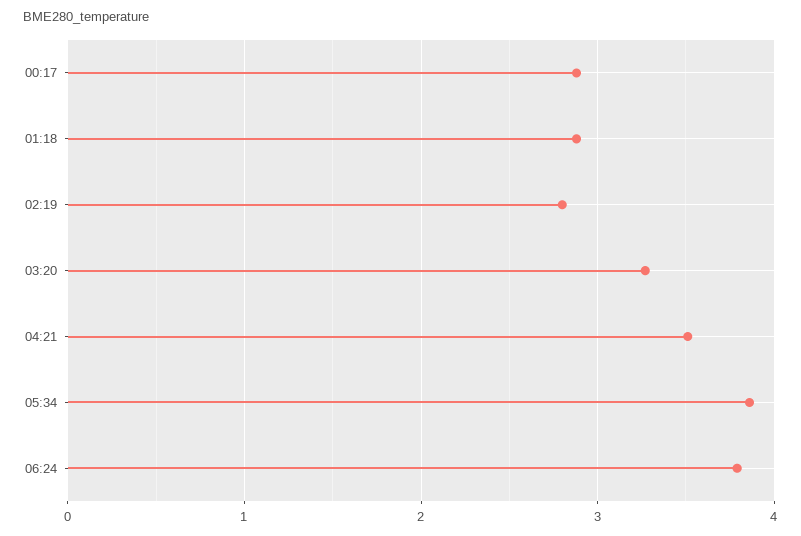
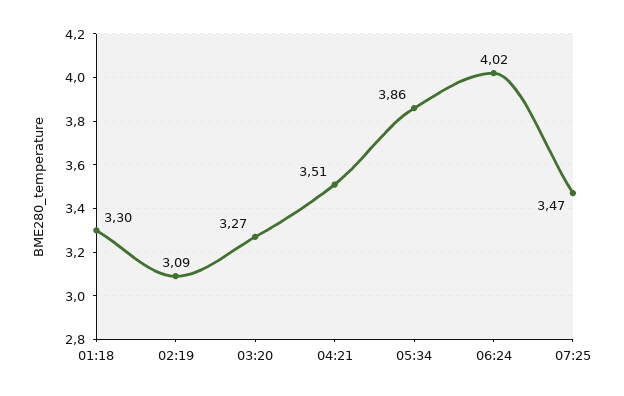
00:17: 2.9 -> none
01:18: 2.9 -> 3.3
02:19: 2.8 -> 3.09
06:24: 3.8 -> 4.02
07:25: none -> 3.47

